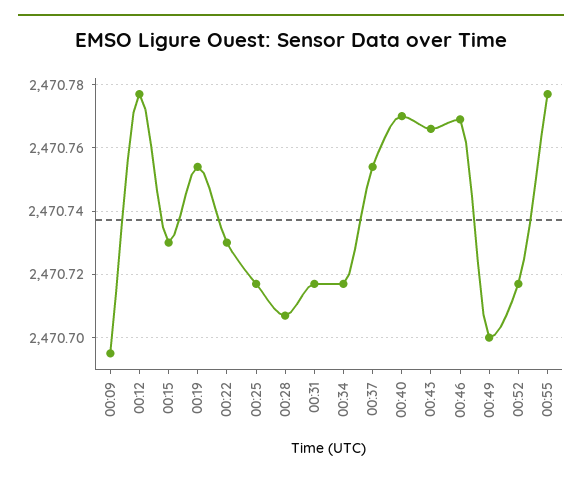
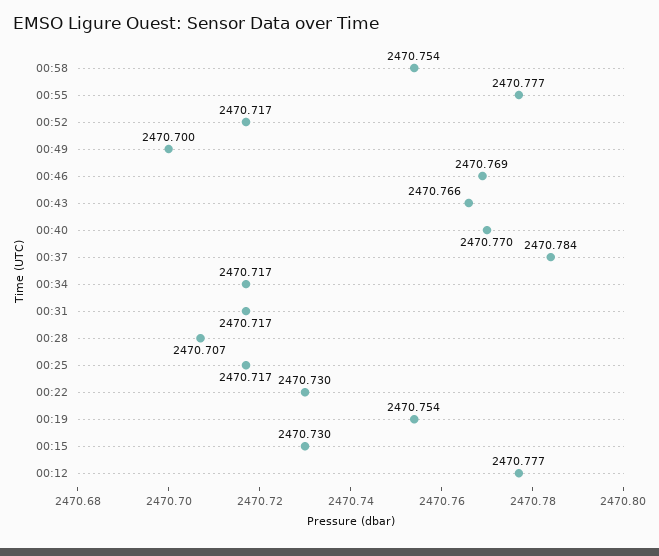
00:09: 2470.695 -> none
00:37: 2470.755 -> 2470.784
00:58: none -> 2470.754

